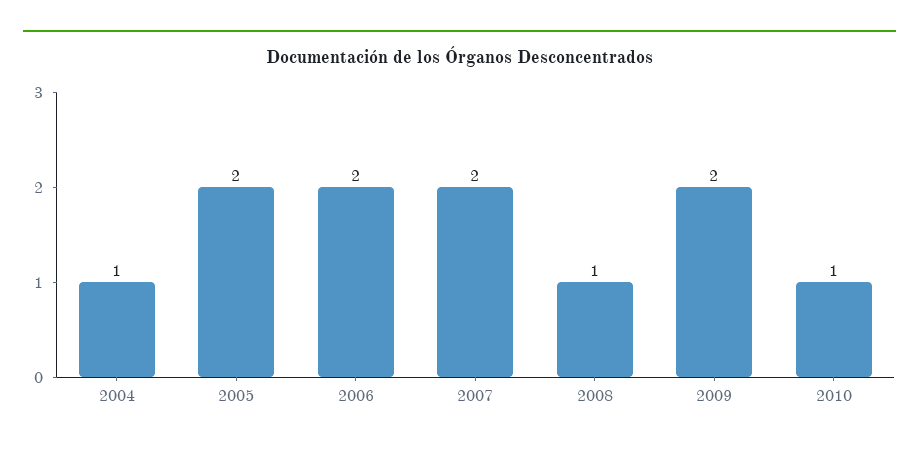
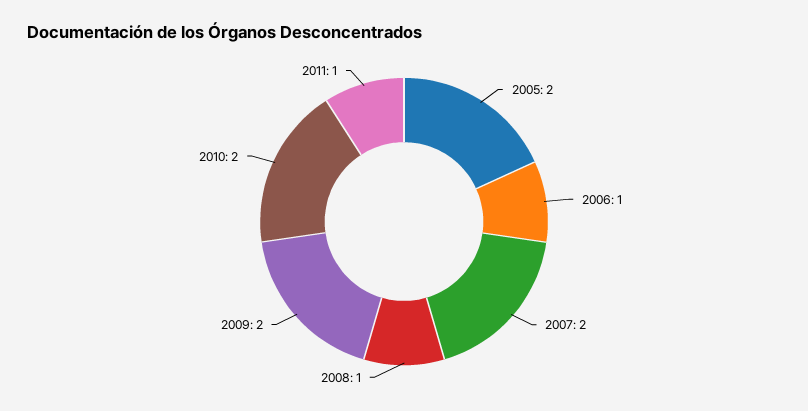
2004: 1 -> none
2006: 2 -> 1
2010: 1 -> 2
2011: none -> 1

